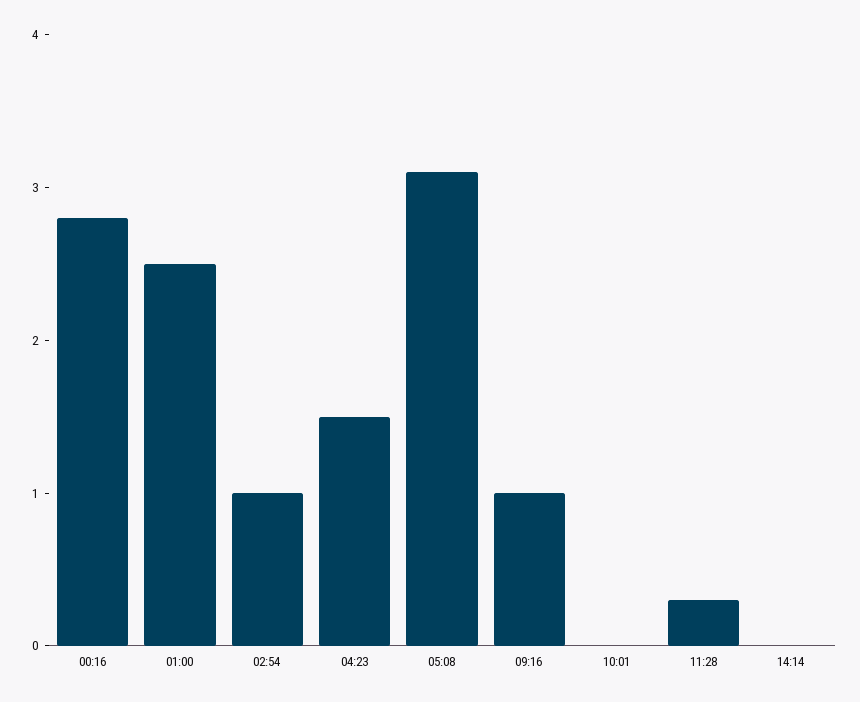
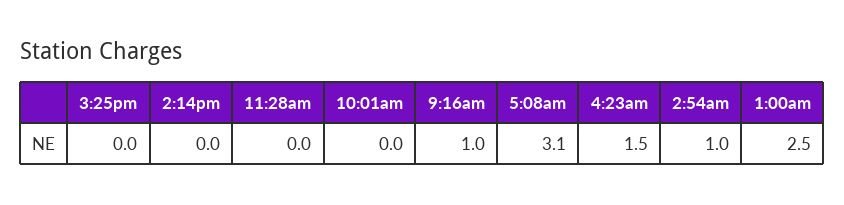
00:16: 2.8 -> none
11:28: 0.3 -> 0
3:25pm: none -> 0

